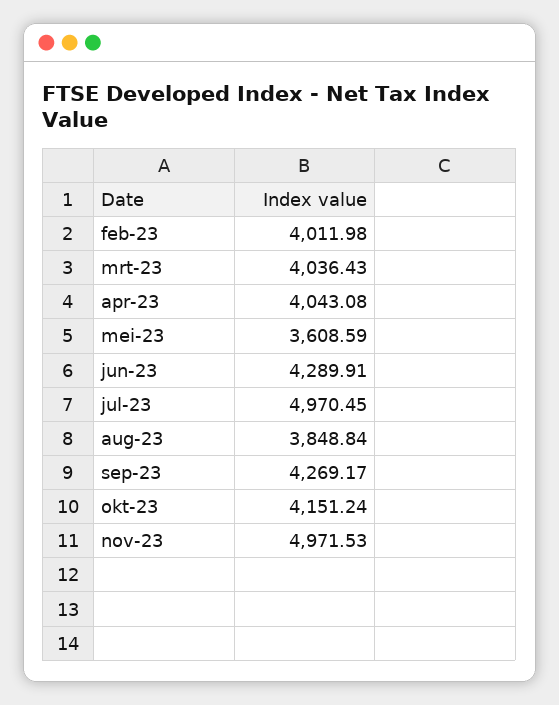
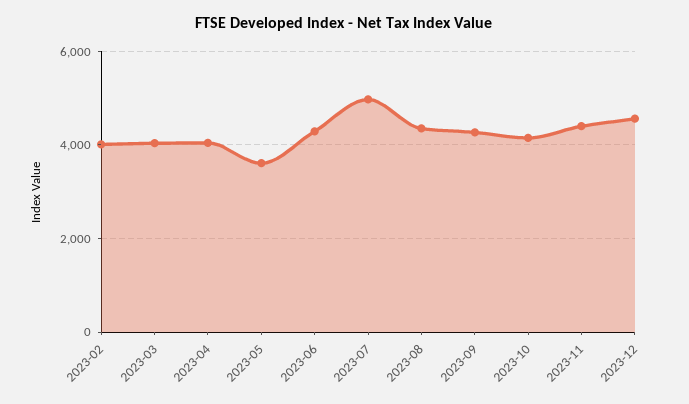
aug-23: 3848.84 -> 4400
nov-23: 4971.53 -> 4400
2023-12: none -> 4600

